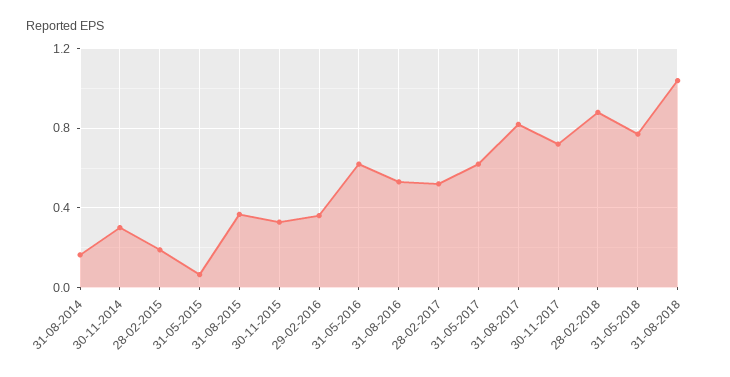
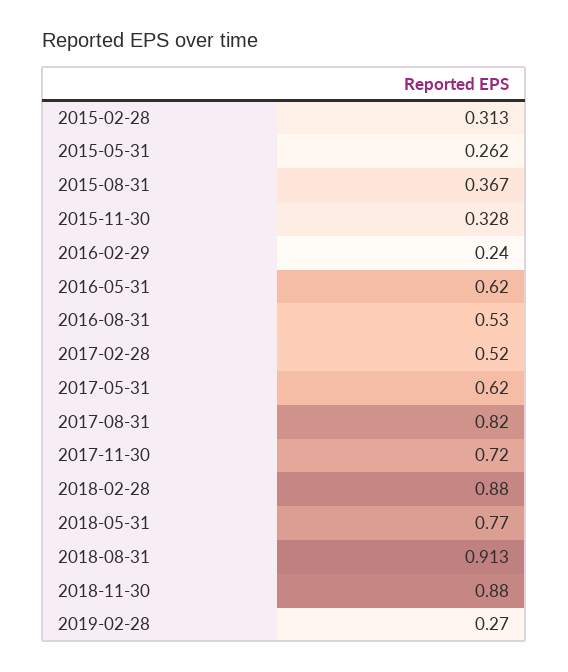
31-08-2014: 0.15 -> none
30-11-2014: 0.3 -> none
28-02-2015: 0.2 -> 0.313
31-05-2015: 0.05 -> 0.262
29-02-2016: 0.35 -> 0.24
31-08-2018: 1.05 -> 0.913
2018-11-30: none -> 0.88
2019-02-28: none -> 0.27

